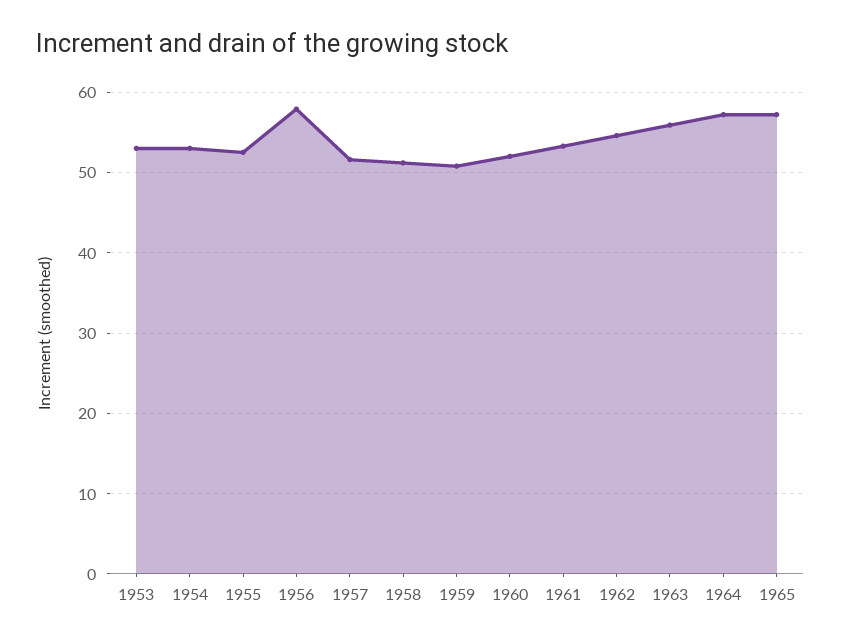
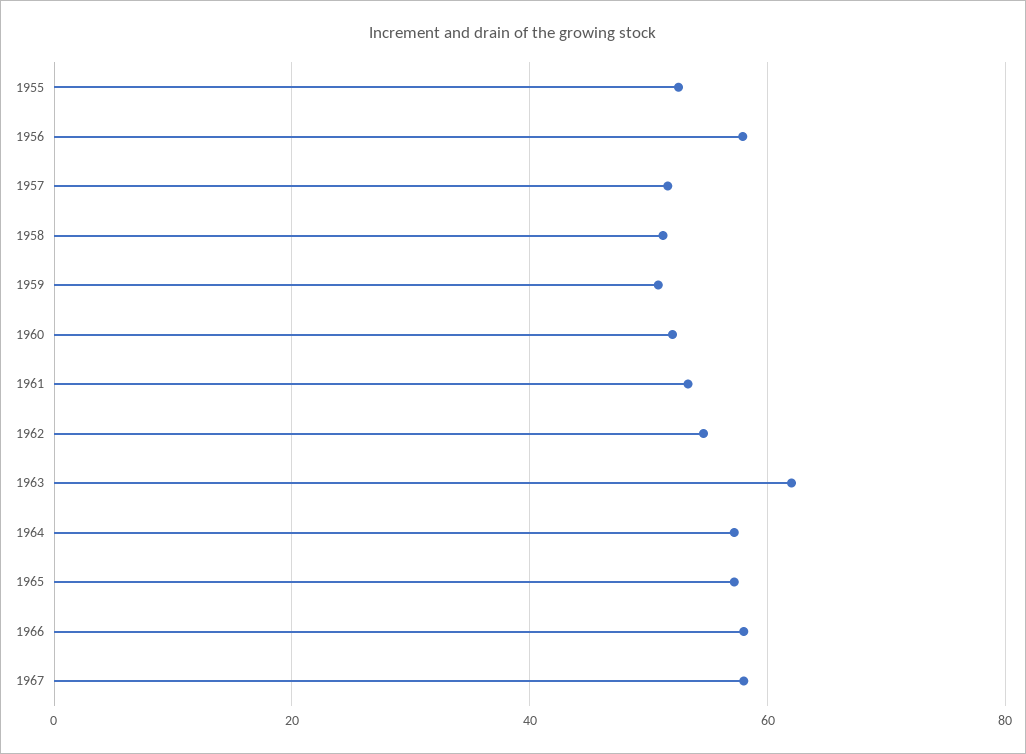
1953: 53 -> none
1954: 53 -> none
1963: 56 -> 62
1966: none -> 58
1967: none -> 58

